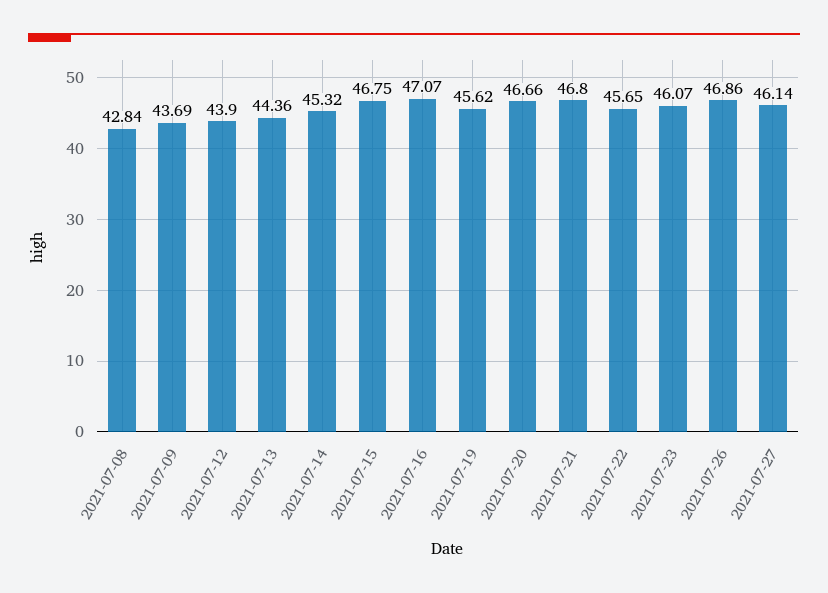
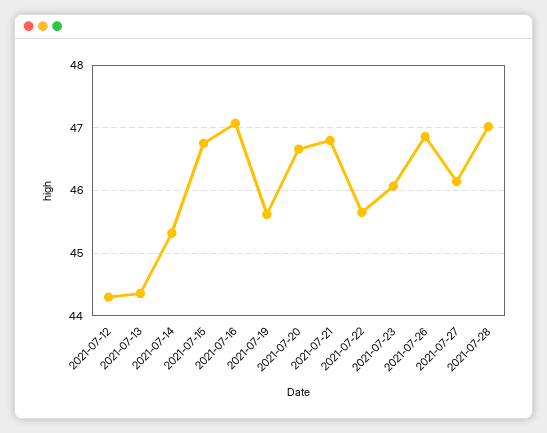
2021-07-08: 42.84 -> none
2021-07-09: 43.69 -> none
2021-07-12: 43.9 -> 44.3
2021-07-28: none -> 47

